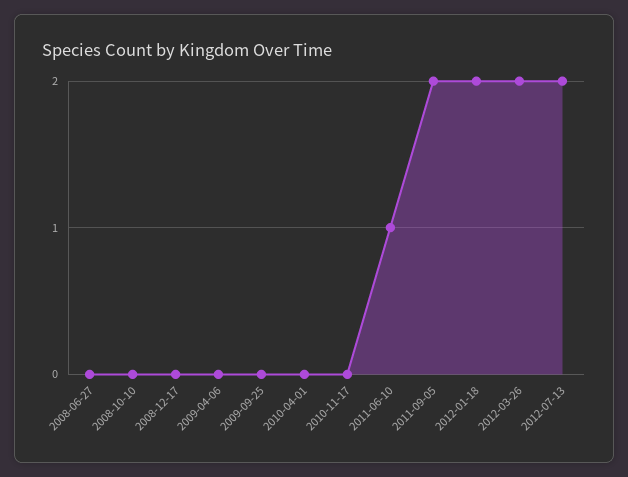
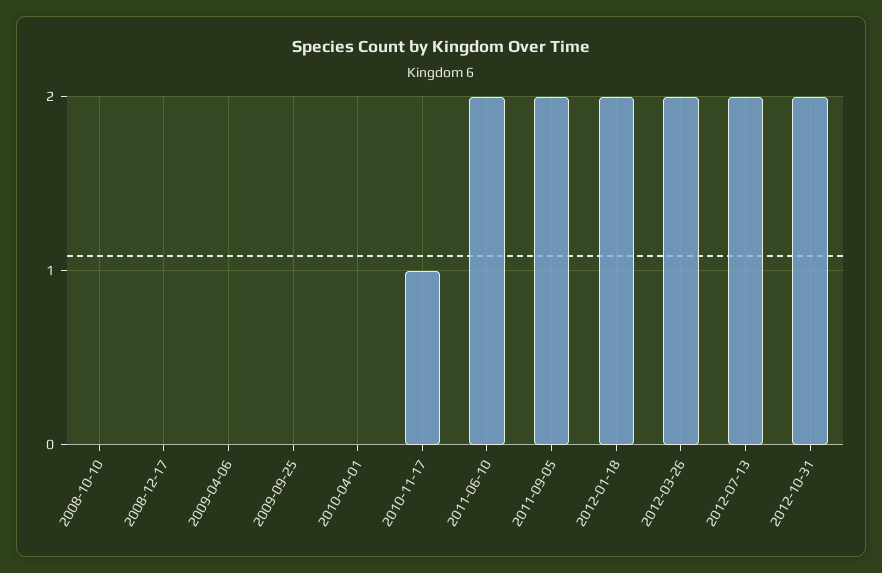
2008-06-27: 0 -> none
2010-11-17: 0 -> 1
2011-06-10: 1 -> 2
2012-10-31: none -> 2

